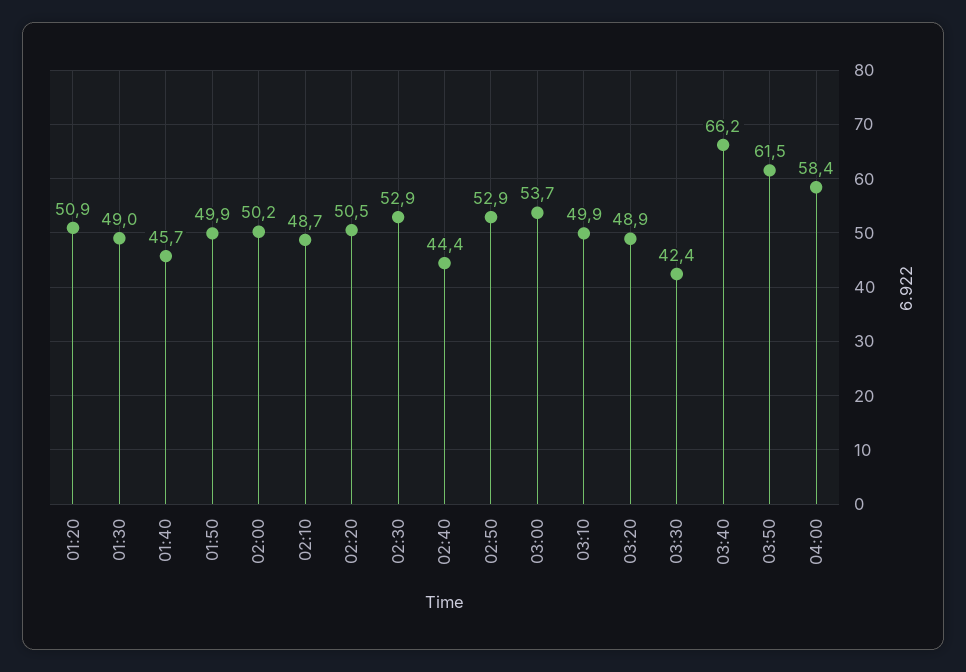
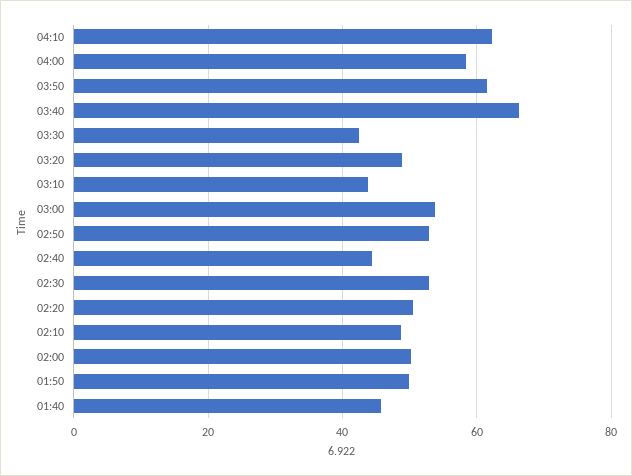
01:20: 50.9 -> none
01:30: 49 -> none
03:10: 49.9 -> 44
04:10: none -> 62

